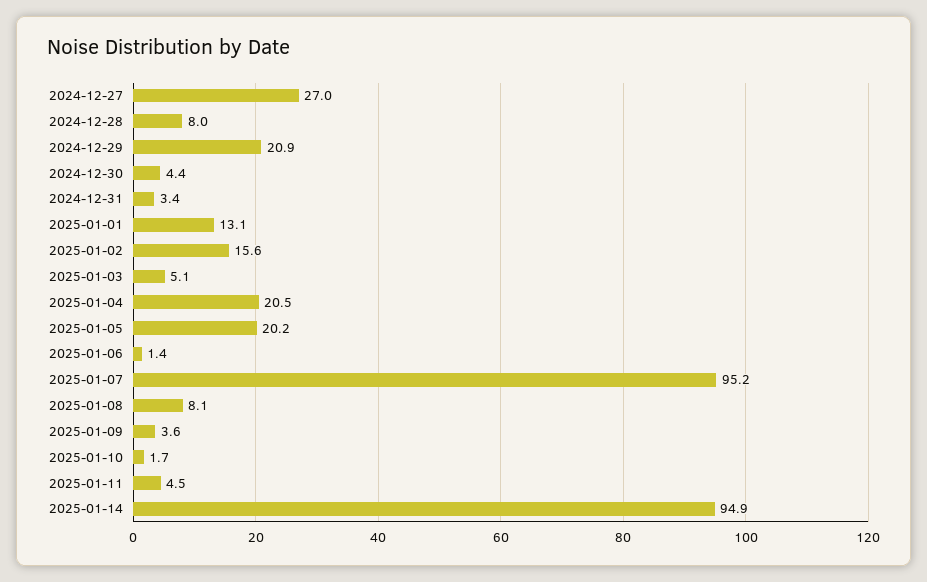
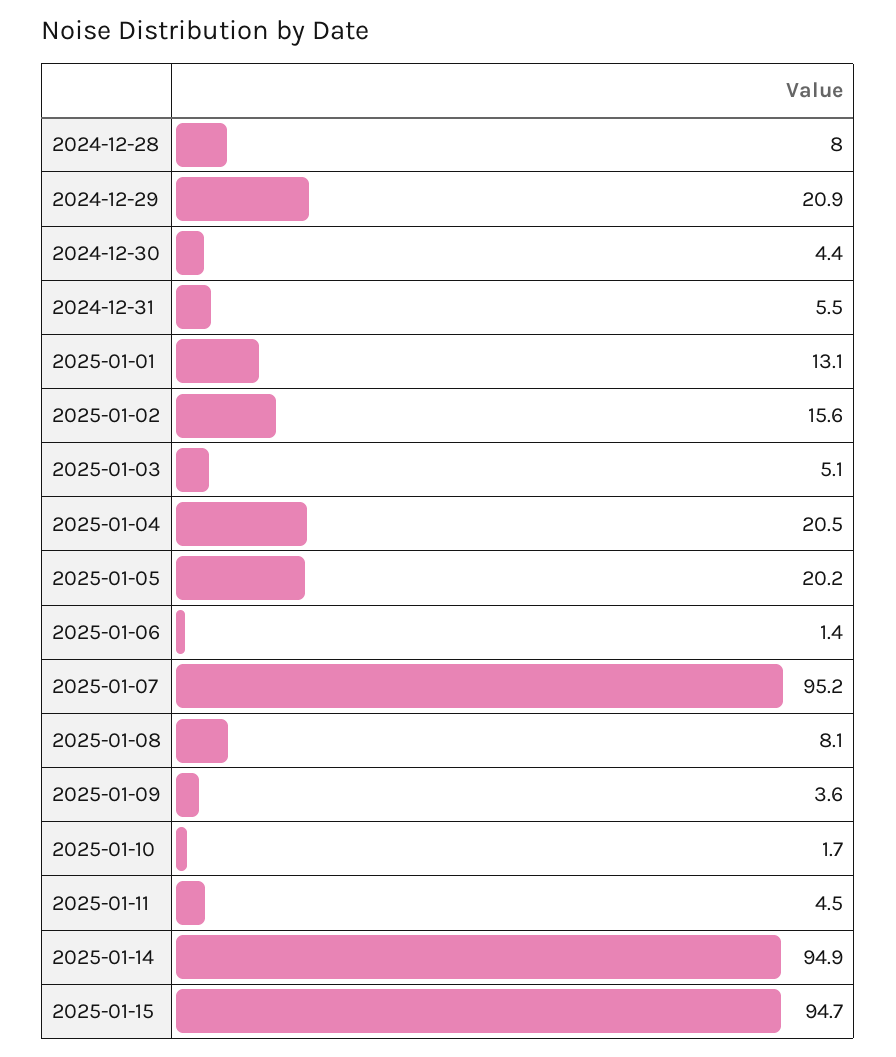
2024-12-27: 27 -> none
2024-12-31: 3.4 -> 5.5
2025-01-15: none -> 94.7

